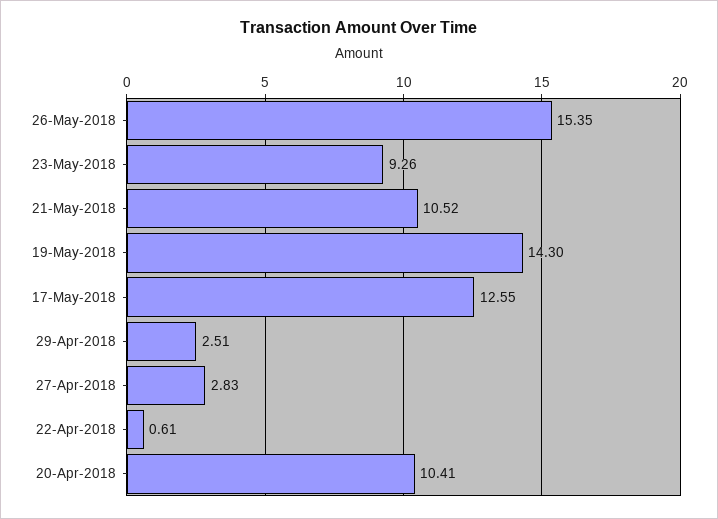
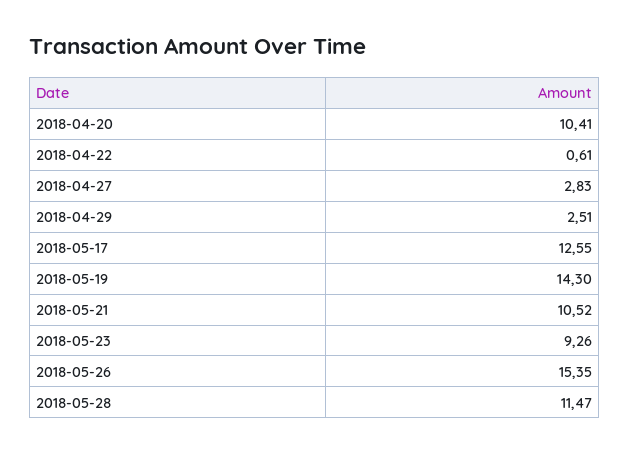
2018-05-28: none -> 11.47

